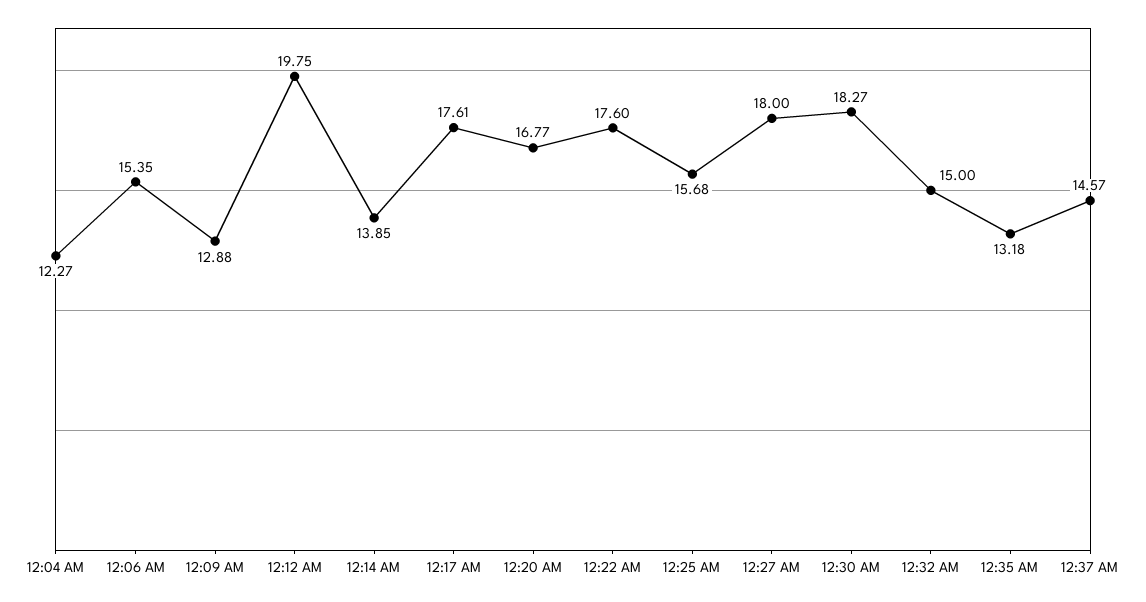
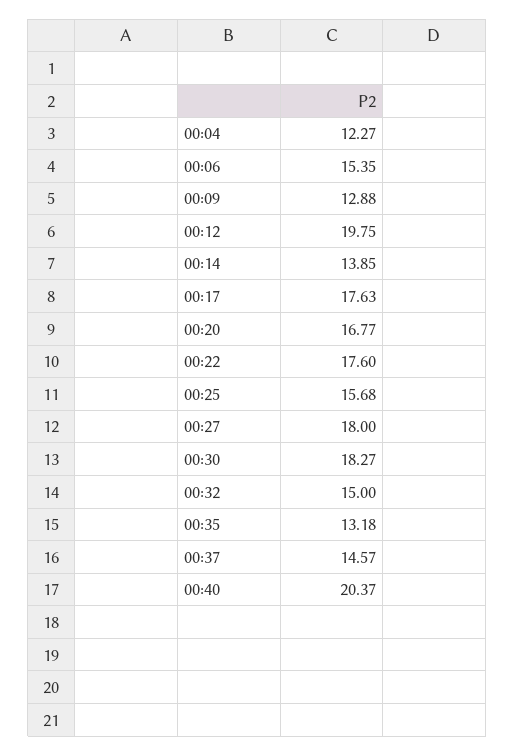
12:17 AM: 17.61 -> 17.63
00:40: none -> 20.37

